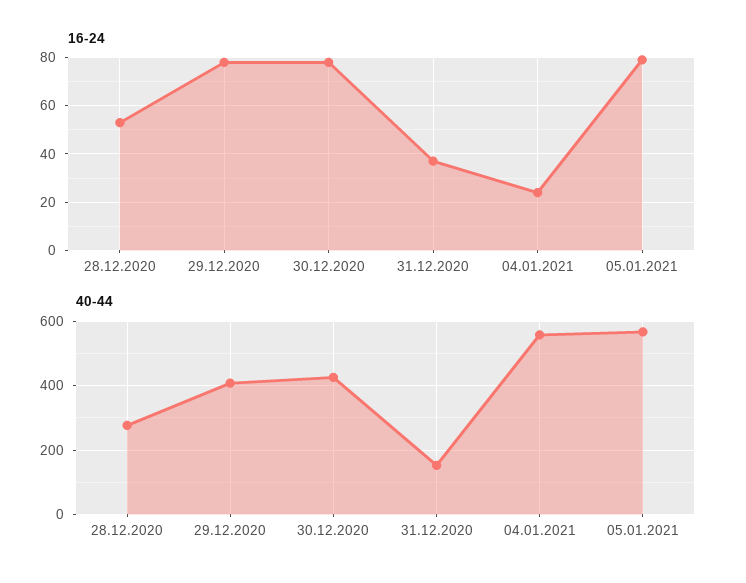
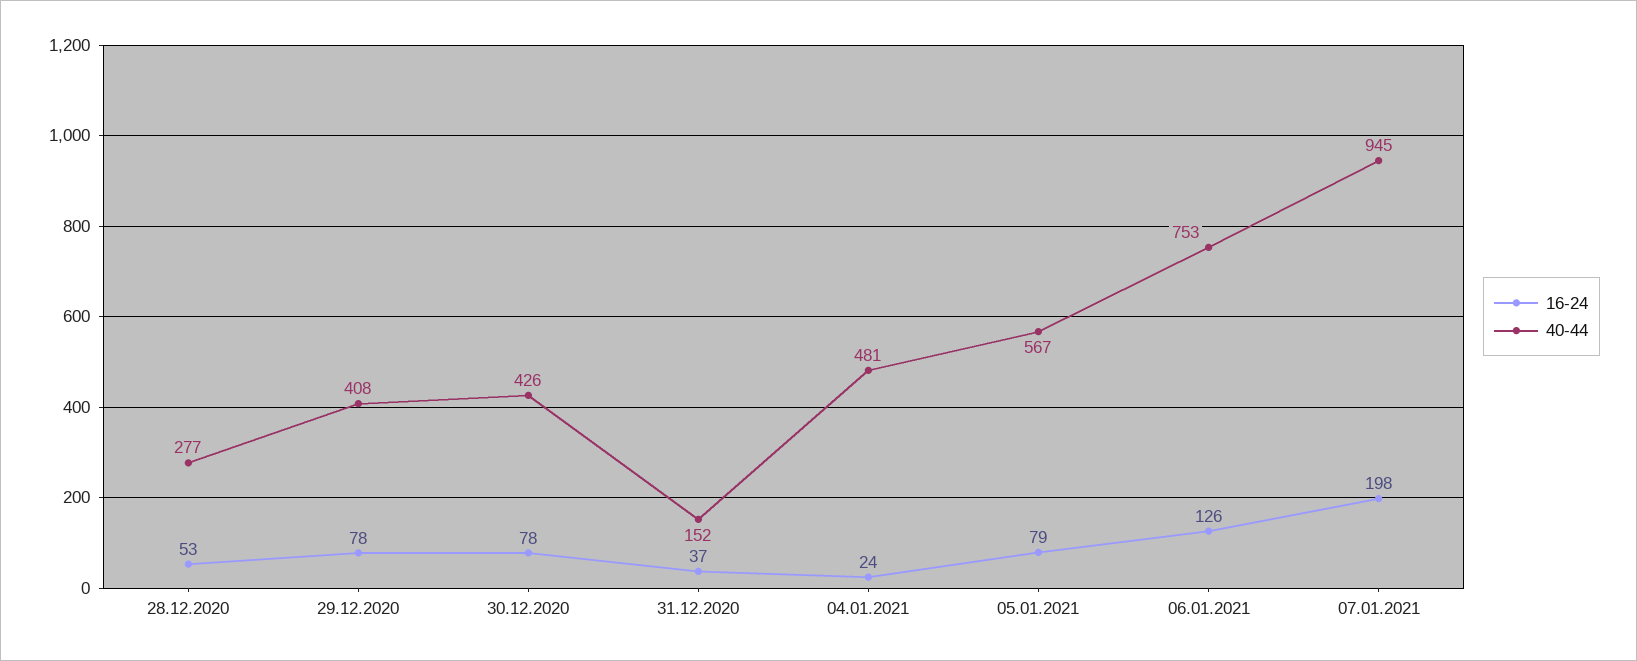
40-44, 04.01.2021: 560 -> 481
16-24, 06.01.2021: none -> 126
40-44, 06.01.2021: none -> 753
16-24, 07.01.2021: none -> 198
40-44, 07.01.2021: none -> 945

